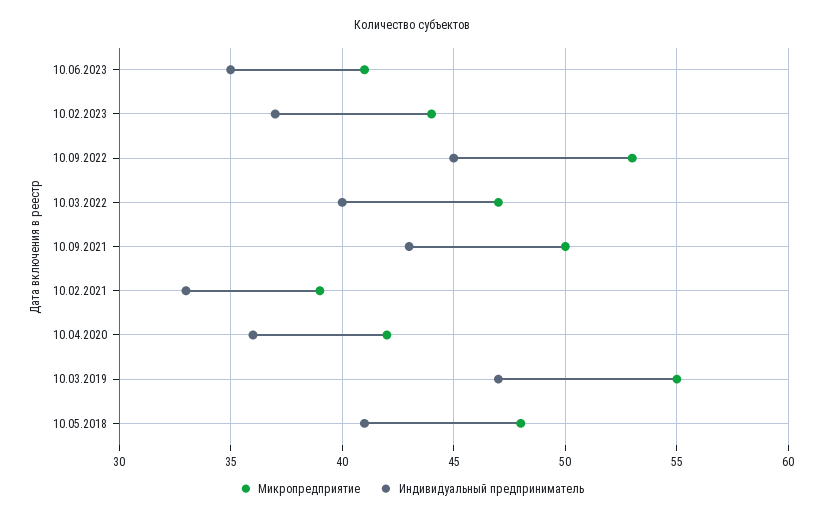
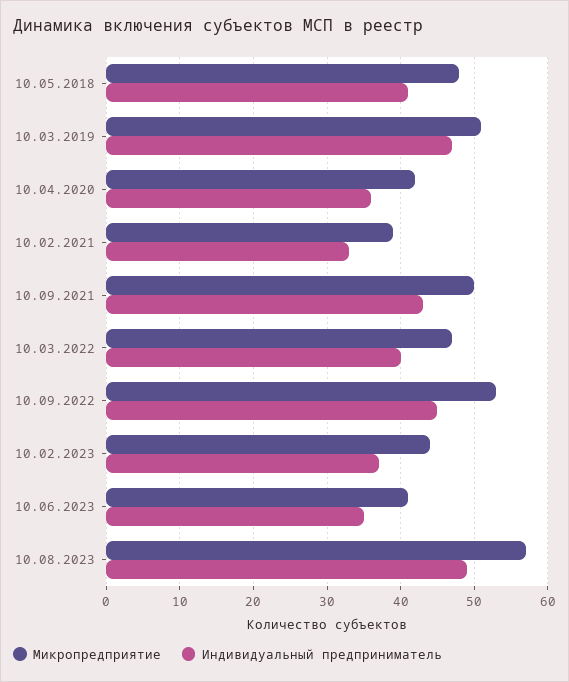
Микропредприятие, 10.03.2019: 55 -> 51
Микропредприятие, 10.08.2023: none -> 57
Индивидуальный предприниматель, 10.08.2023: none -> 49

